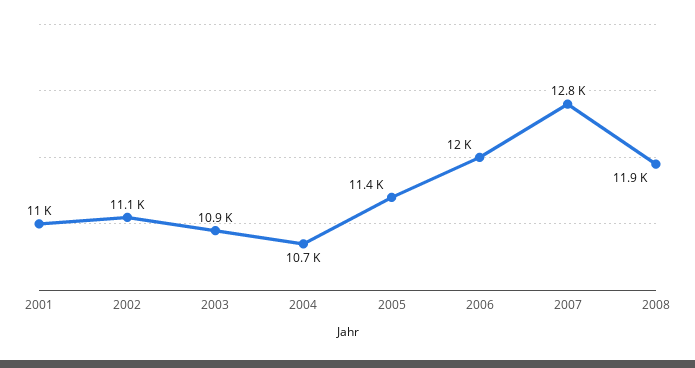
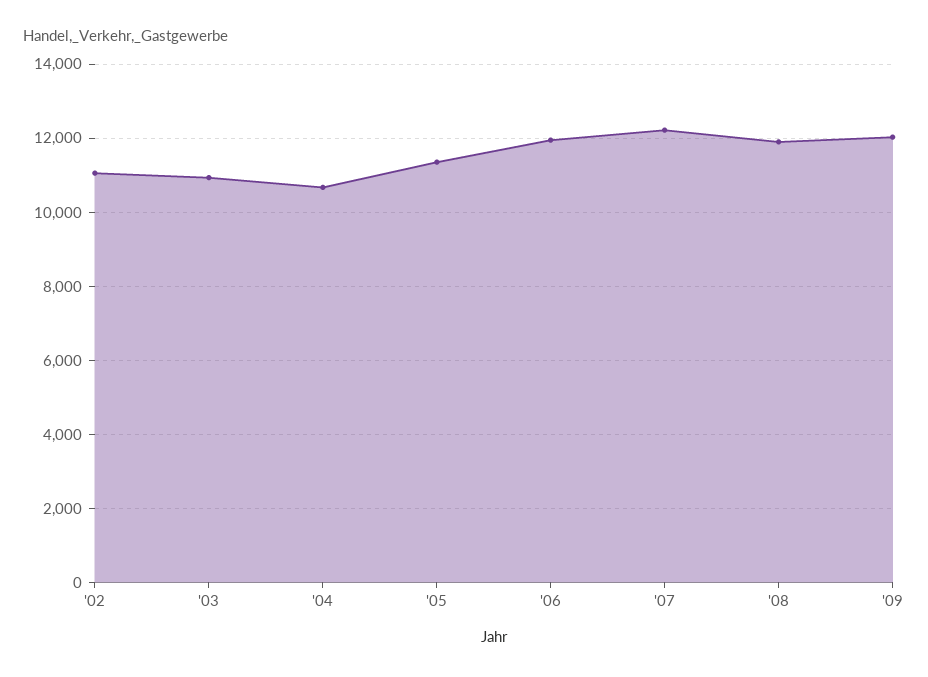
2001: 11000 -> none
2007: 12800 -> 12200
'09: none -> 12000

